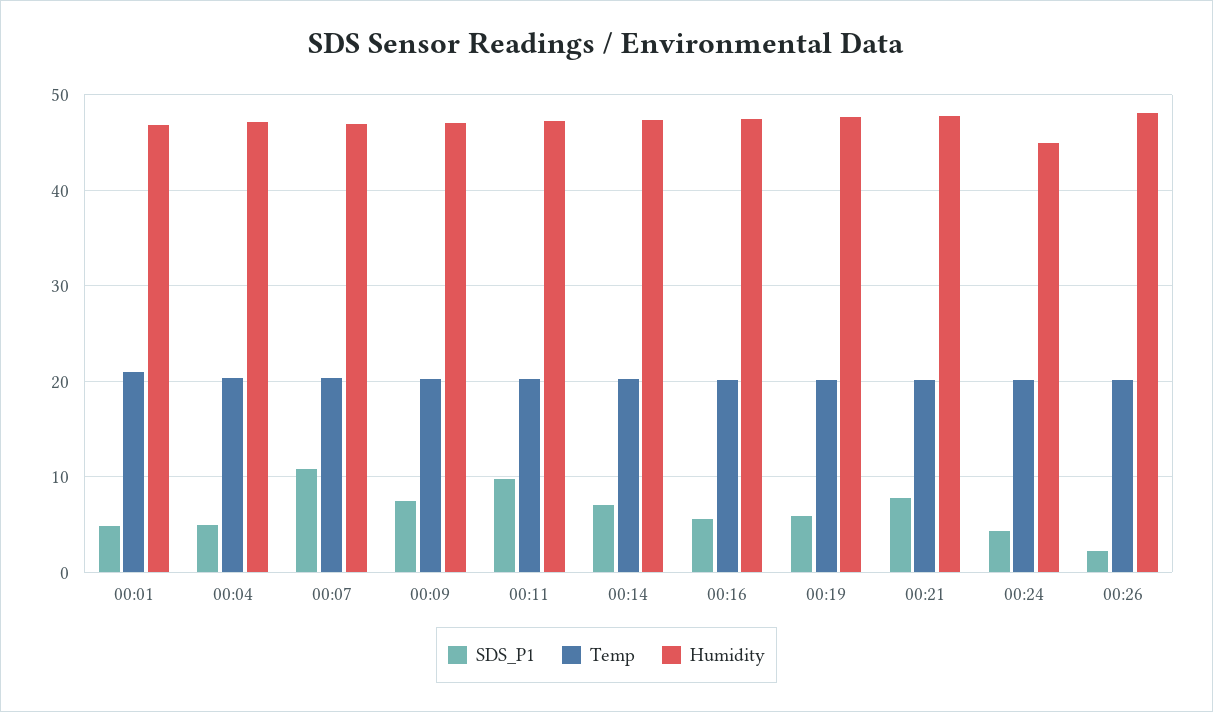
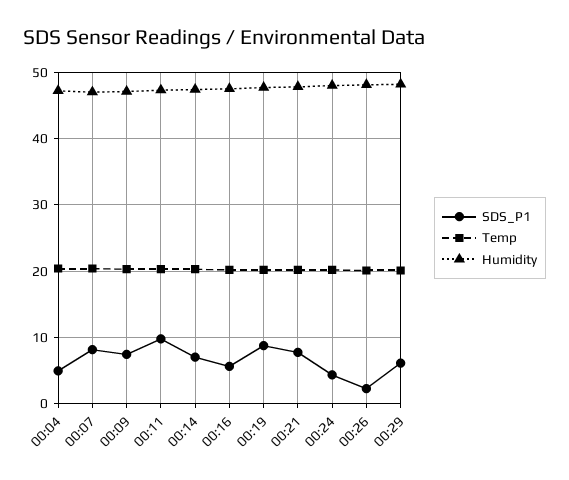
SDS_P1, 00:01: 5 -> none
Temp, 00:01: 21 -> none
Humidity, 00:01: 47 -> none
SDS_P1, 00:07: 11 -> 8
SDS_P1, 00:19: 6 -> 9
Humidity, 00:24: 45 -> 48
SDS_P1, 00:29: none -> 6
Temp, 00:29: none -> 20
Humidity, 00:29: none -> 48

